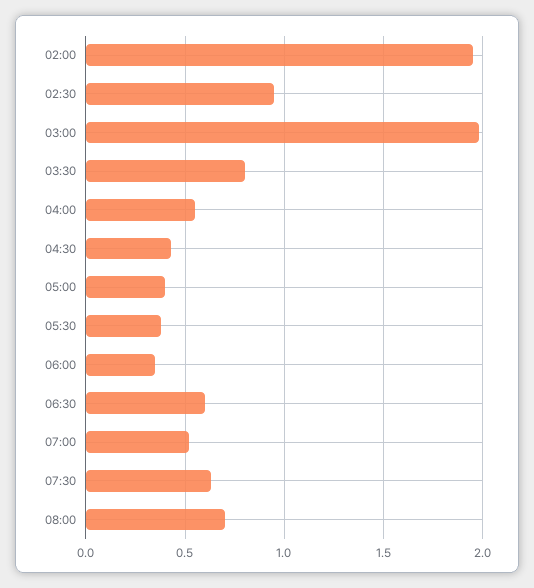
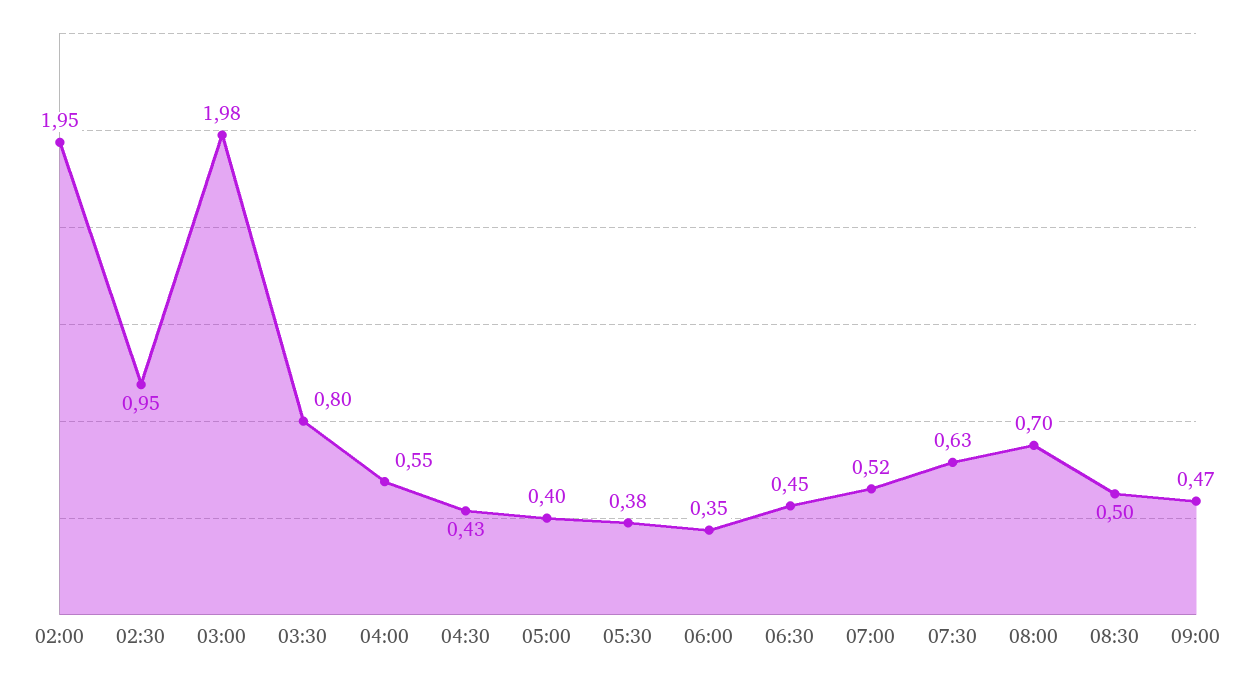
06:30: 0.6 -> 0.45
08:30: none -> 0.5
09:00: none -> 0.47

